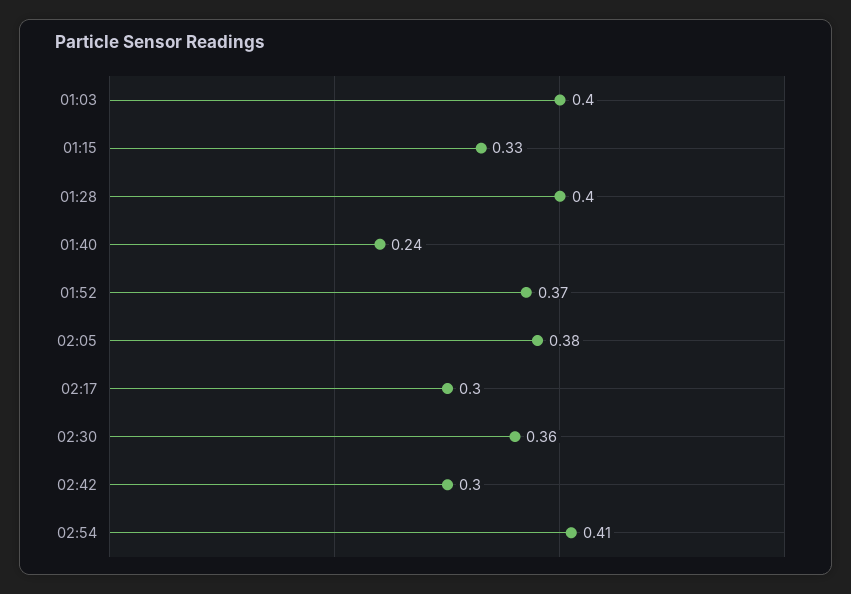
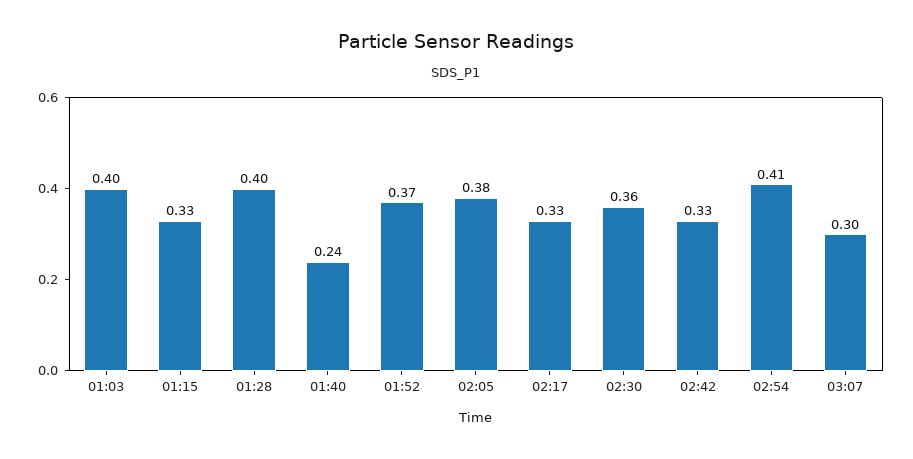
02:17: 0.3 -> 0.33
02:42: 0.3 -> 0.33
03:07: none -> 0.3

